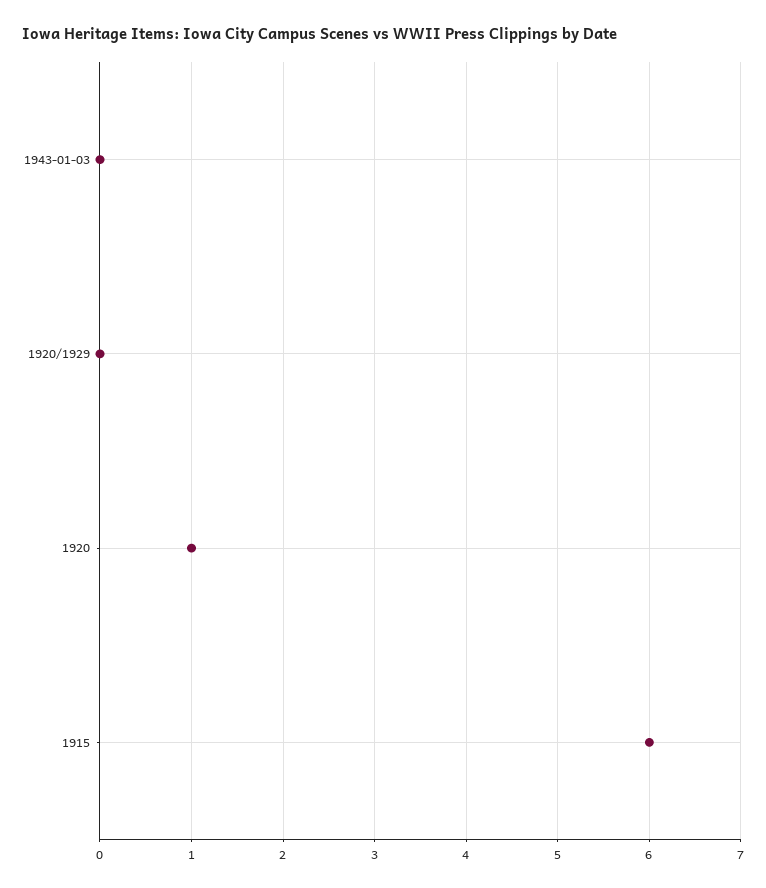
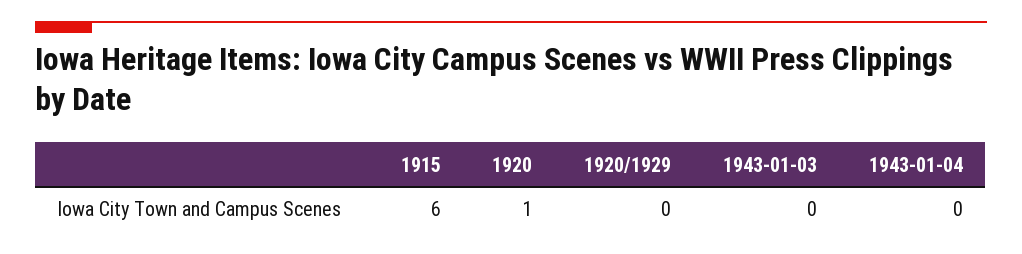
1943-01-04: none -> 0

